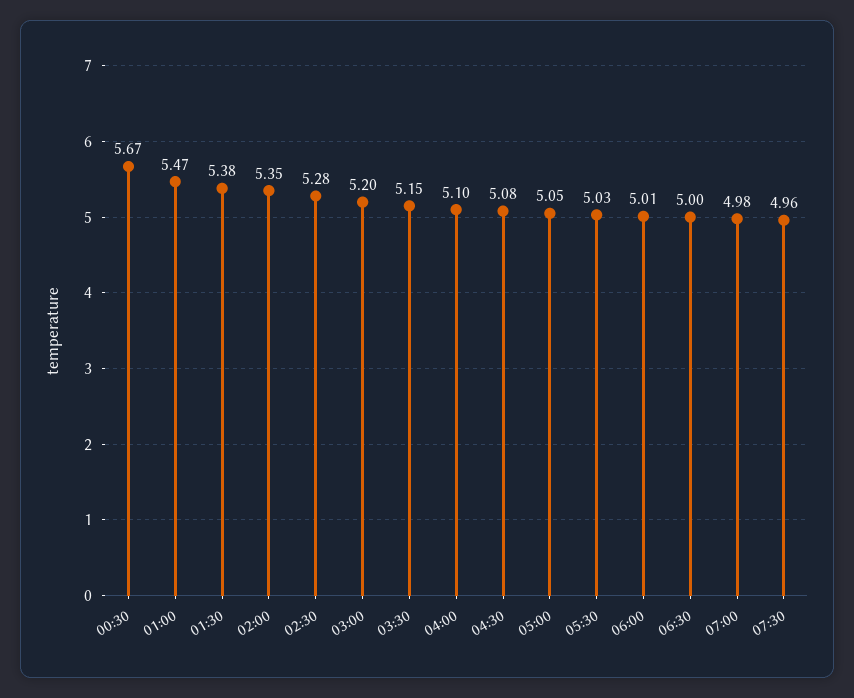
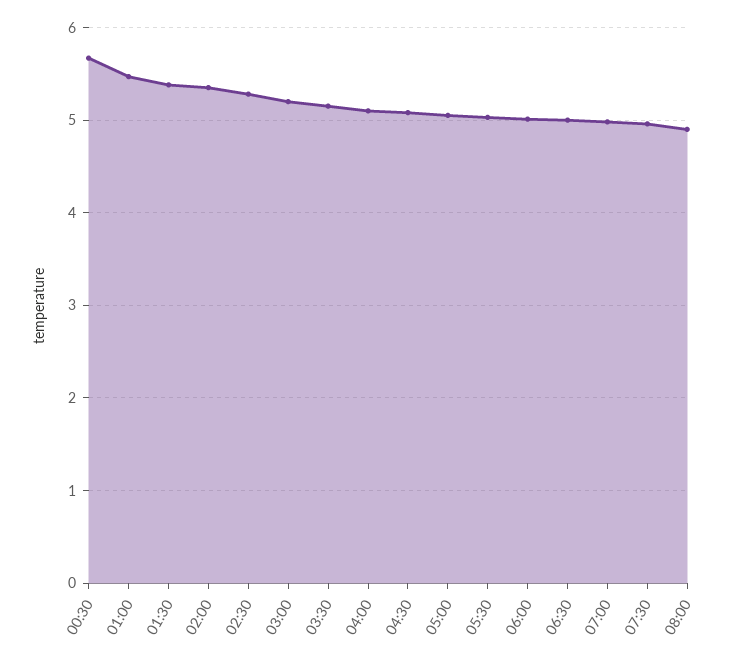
08:00: none -> 4.9

